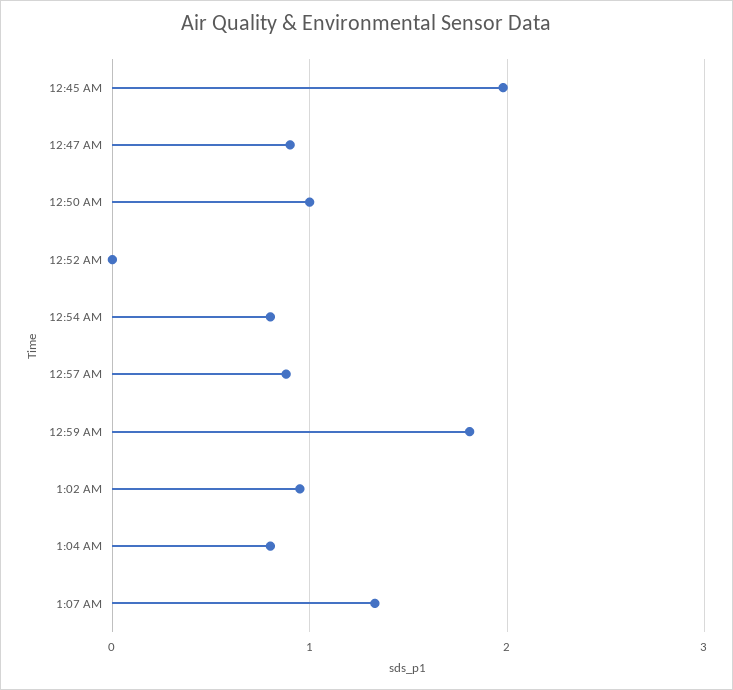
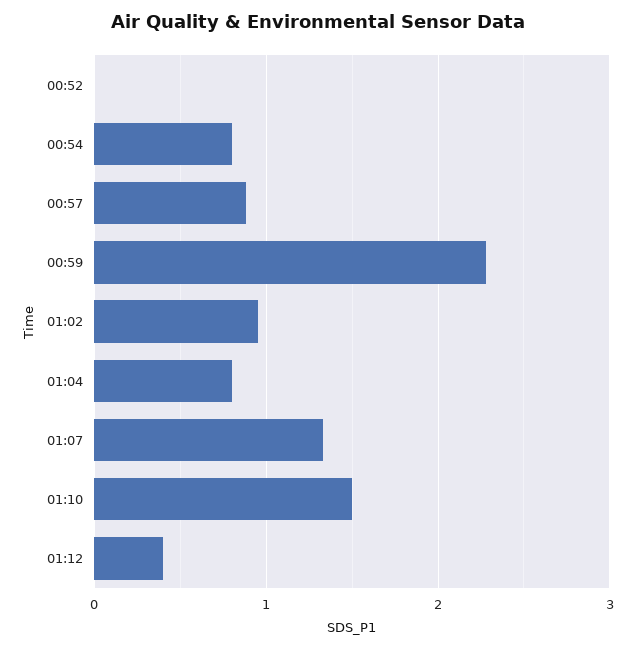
12:45 AM: 2 -> none
12:47 AM: 0.9 -> none
12:50 AM: 1 -> none
12:59 AM: 1.8 -> 2.3
01:10: none -> 1.5
01:12: none -> 0.4

